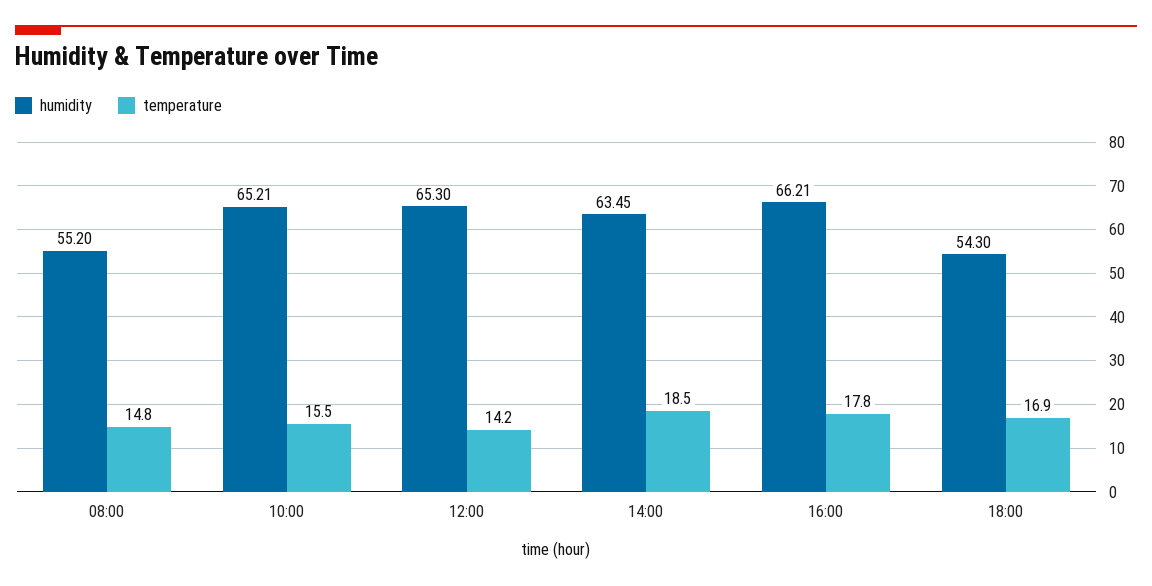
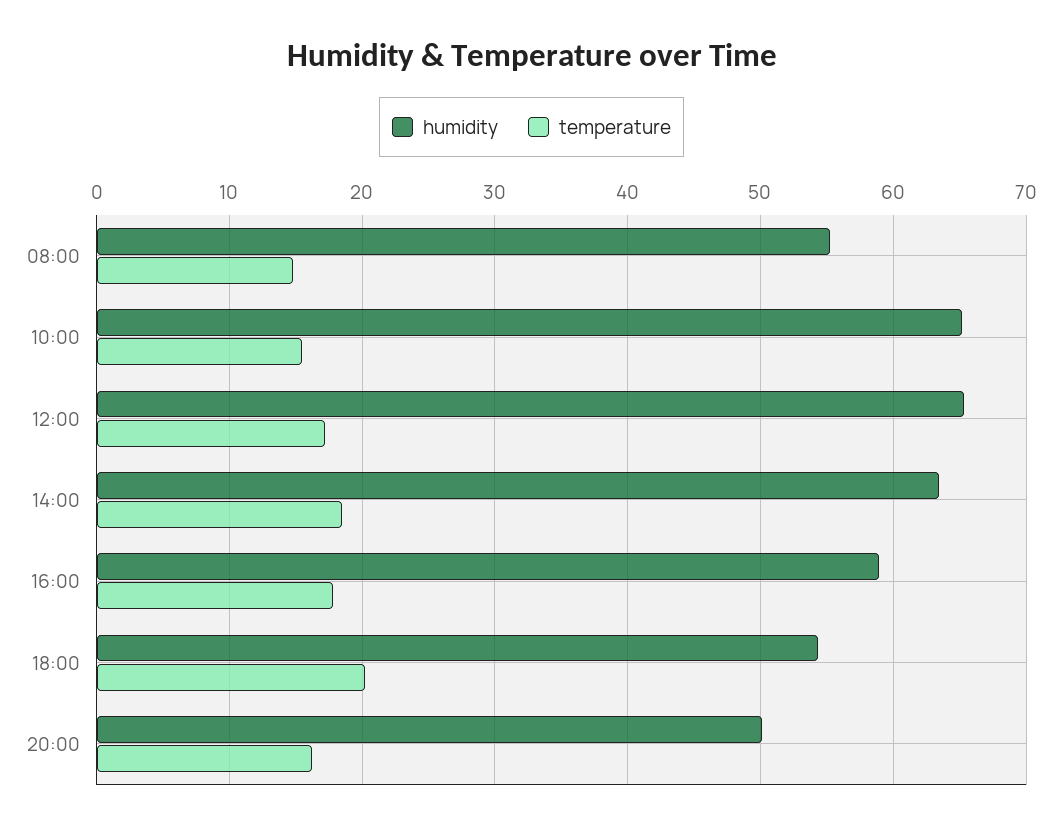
temperature, 12:00: 14.2 -> 17
humidity, 16:00: 66.21 -> 59
temperature, 18:00: 16.9 -> 20
humidity, 20:00: none -> 50
temperature, 20:00: none -> 16

